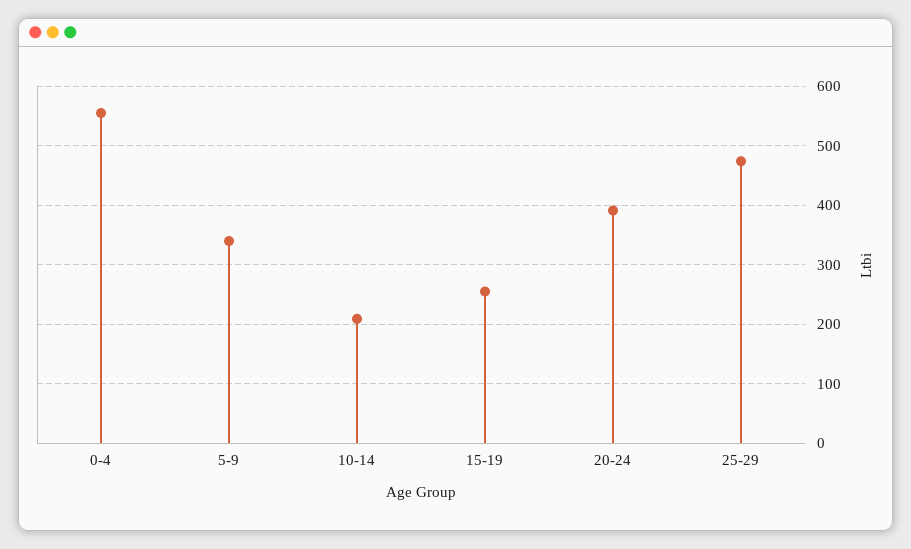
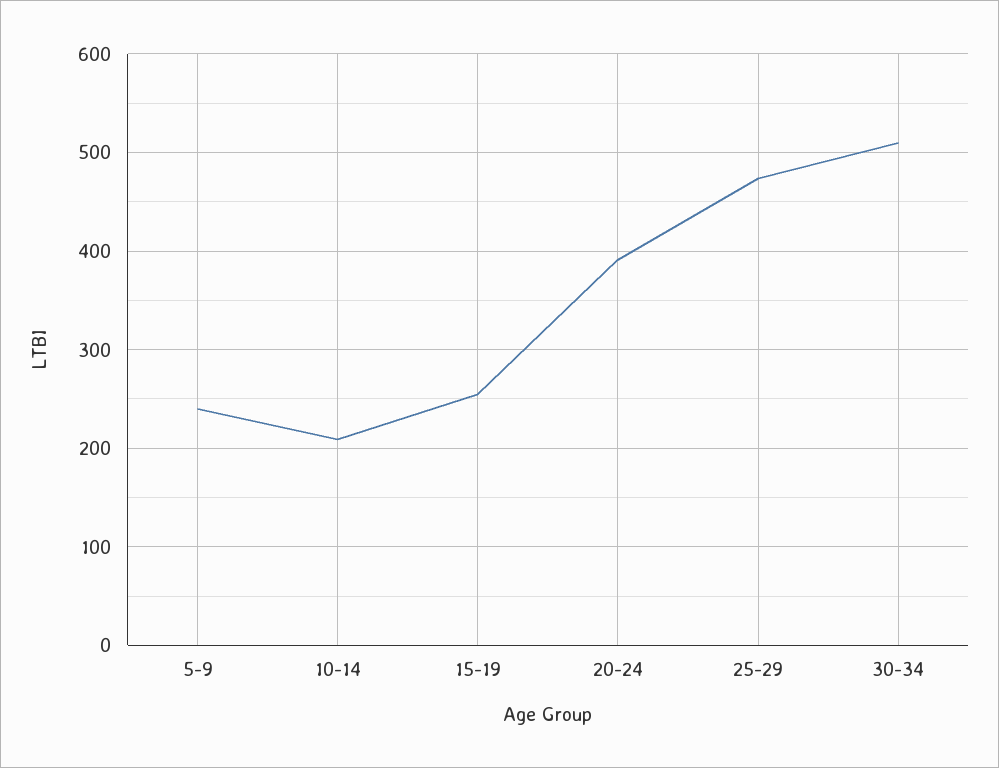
0-4: 560 -> none
5-9: 340 -> 240
30-34: none -> 510

